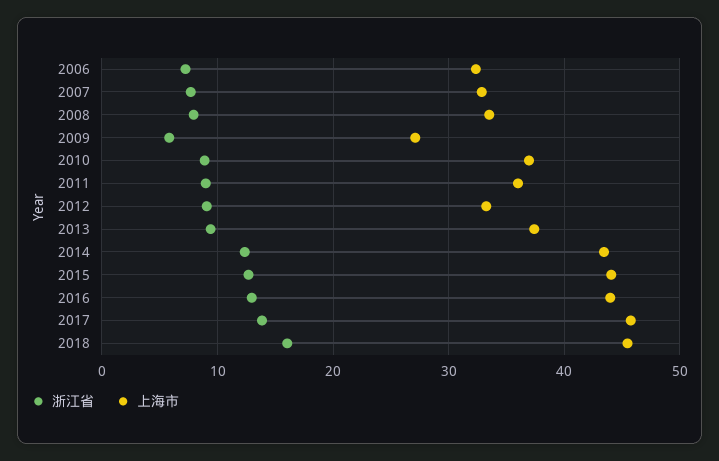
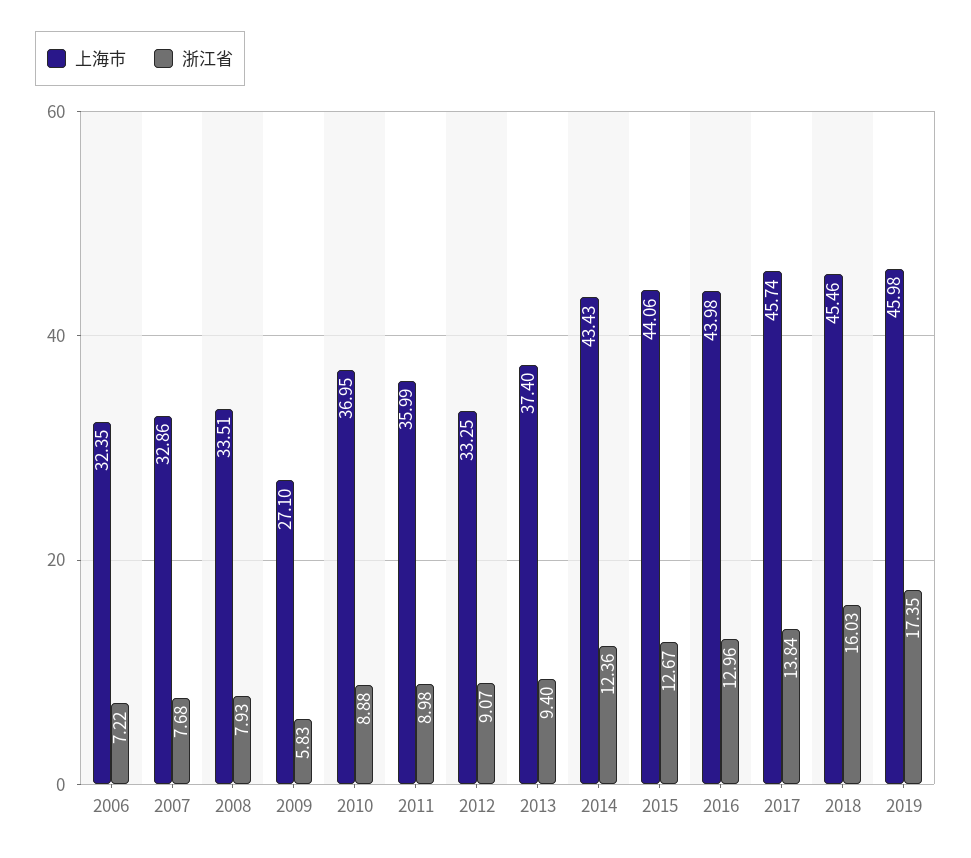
上海市, 2019: none -> 45.98
浙江省, 2019: none -> 17.35

